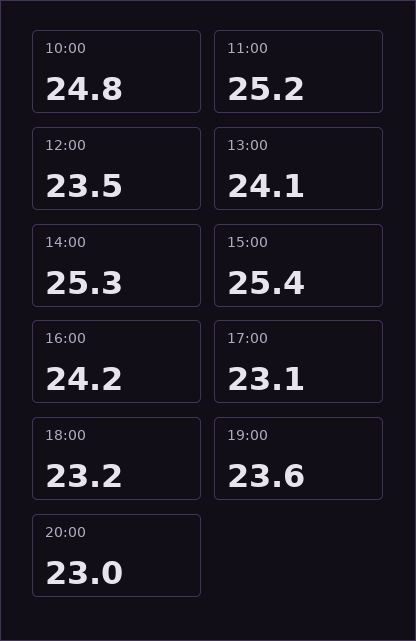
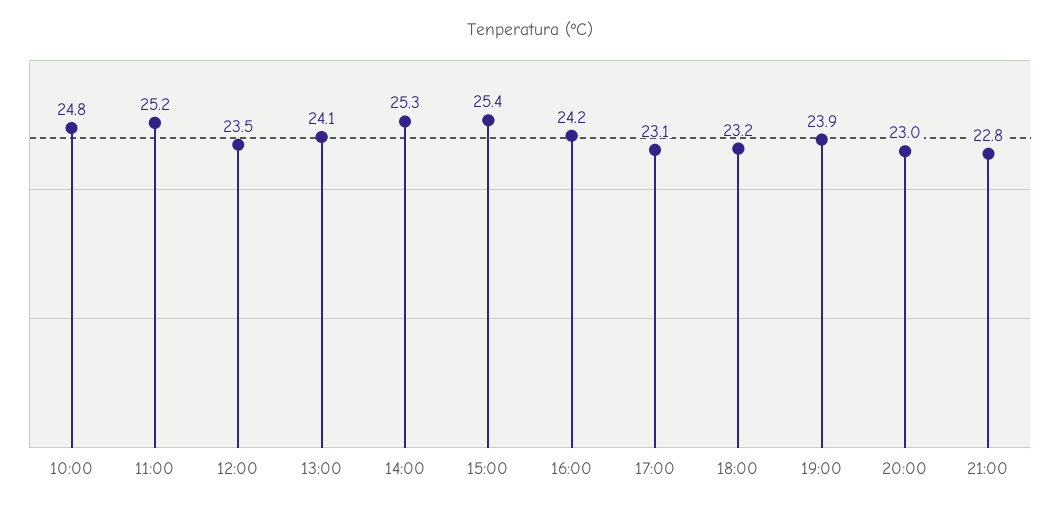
19:00: 23.6 -> 23.9
21:00: none -> 22.8

